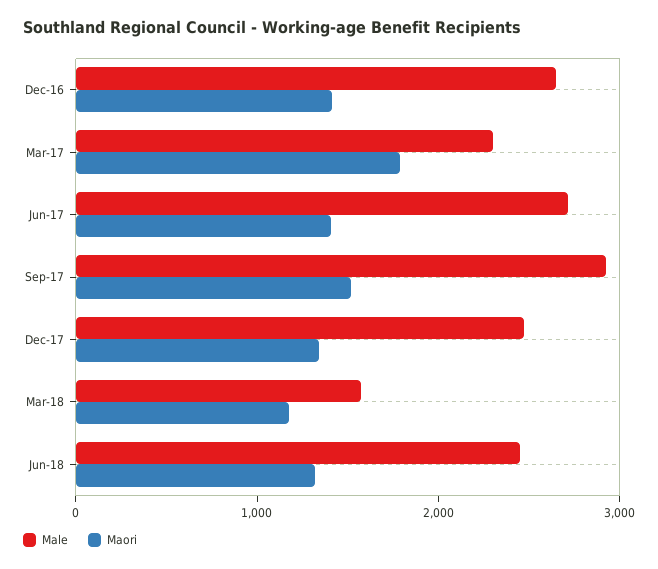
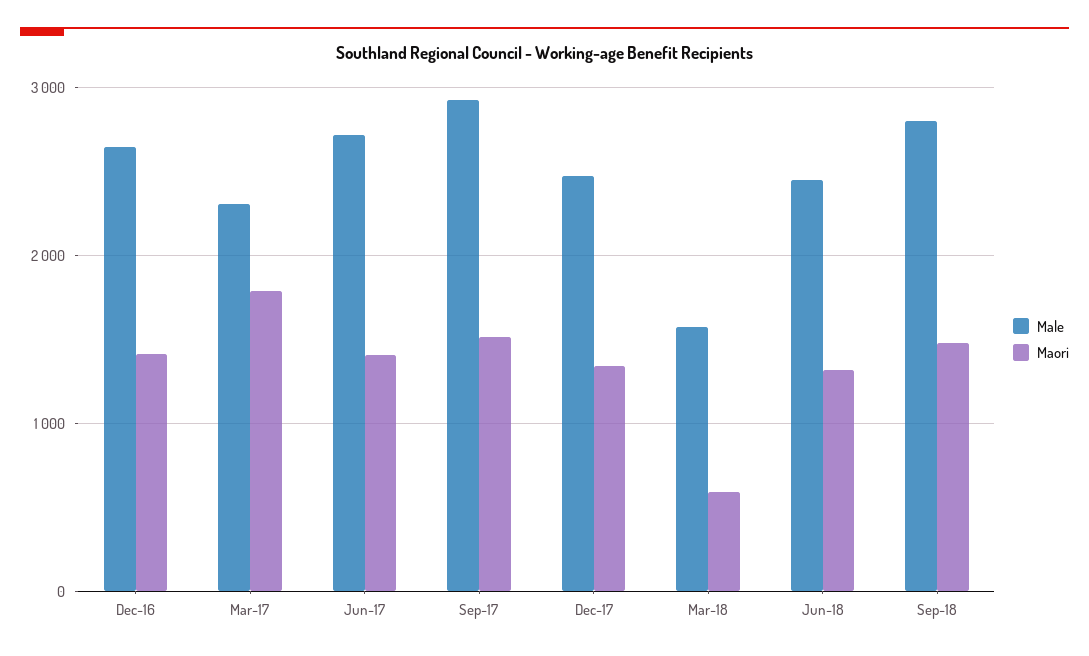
Maori, Mar-18: 1200 -> 600
Male, Sep-18: none -> 2800
Maori, Sep-18: none -> 1500

